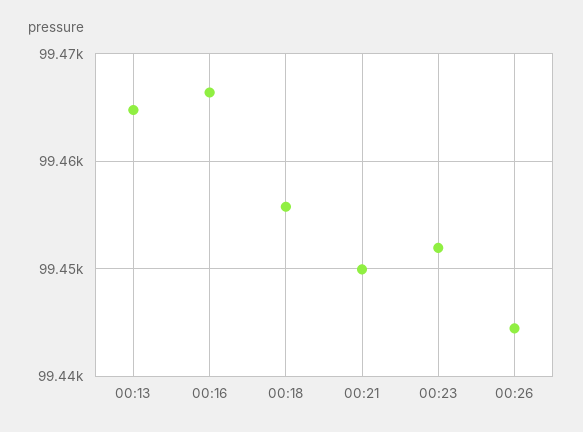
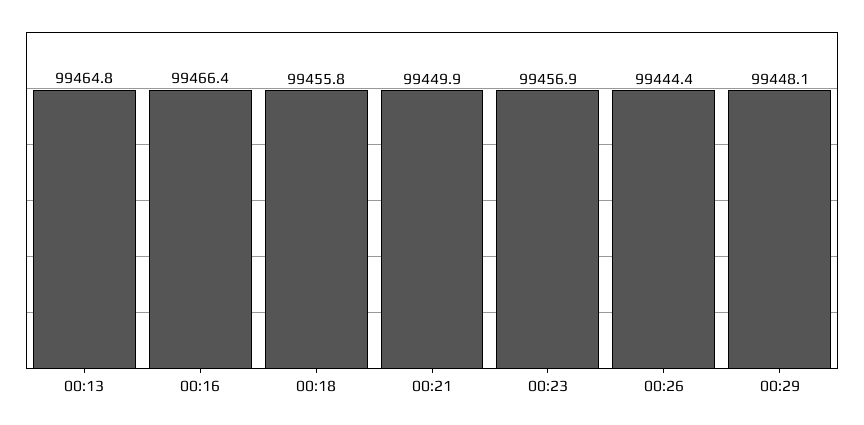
00:23: 99452 -> 99456.9
00:29: none -> 99448.1

